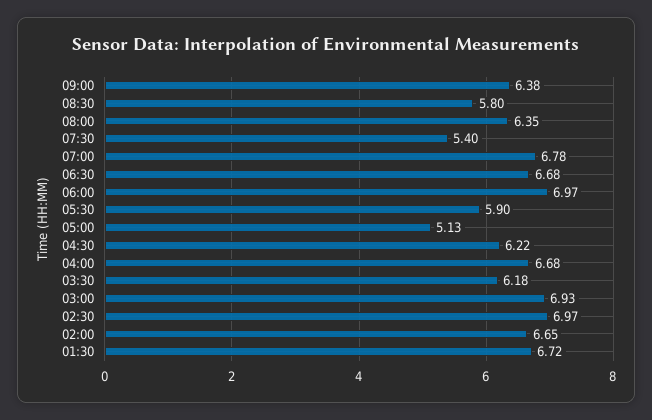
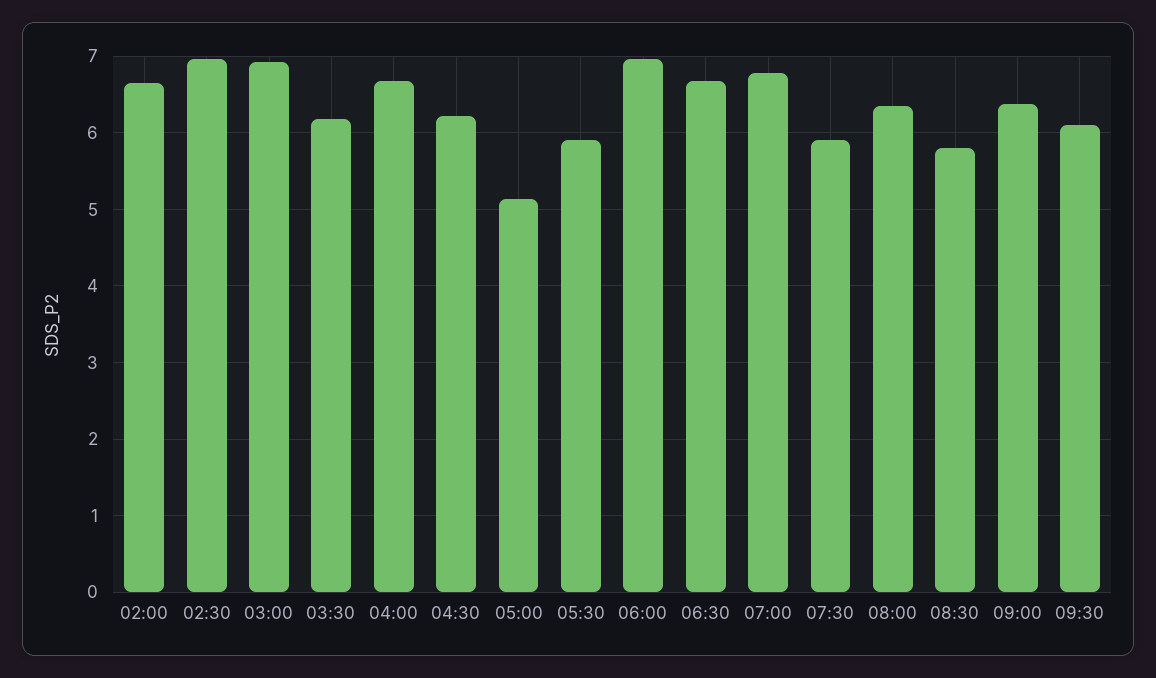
07:30: 5.4 -> 5.9
01:30: 6.72 -> none
09:30: none -> 6.1

